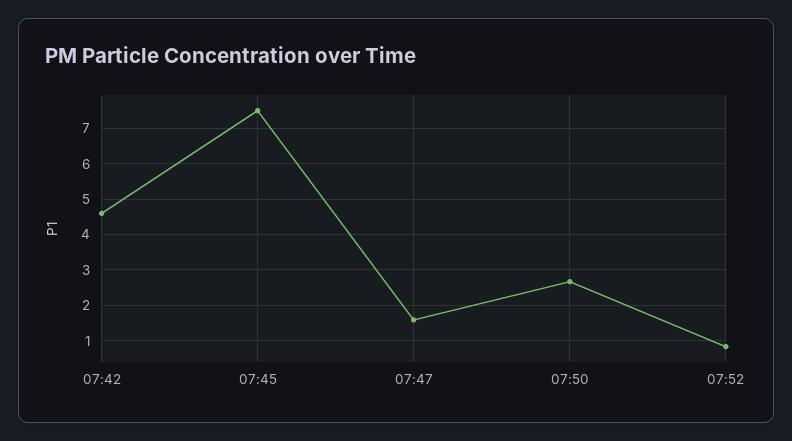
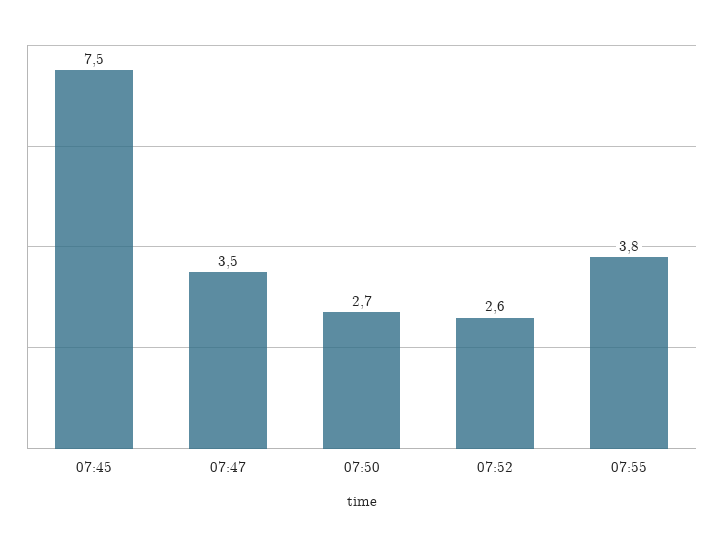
07:42: 4.6 -> none
07:47: 1.6 -> 3.5
07:52: 0.8 -> 2.6
07:55: none -> 3.8

